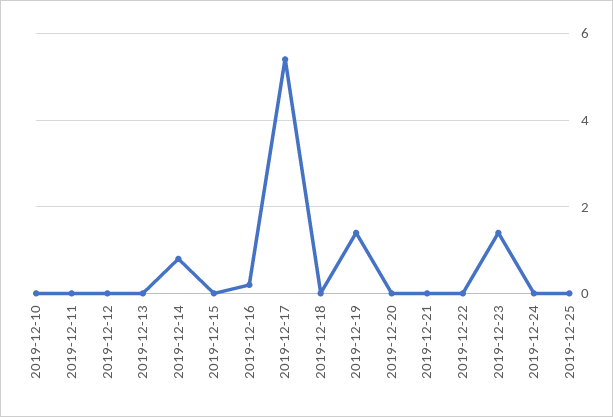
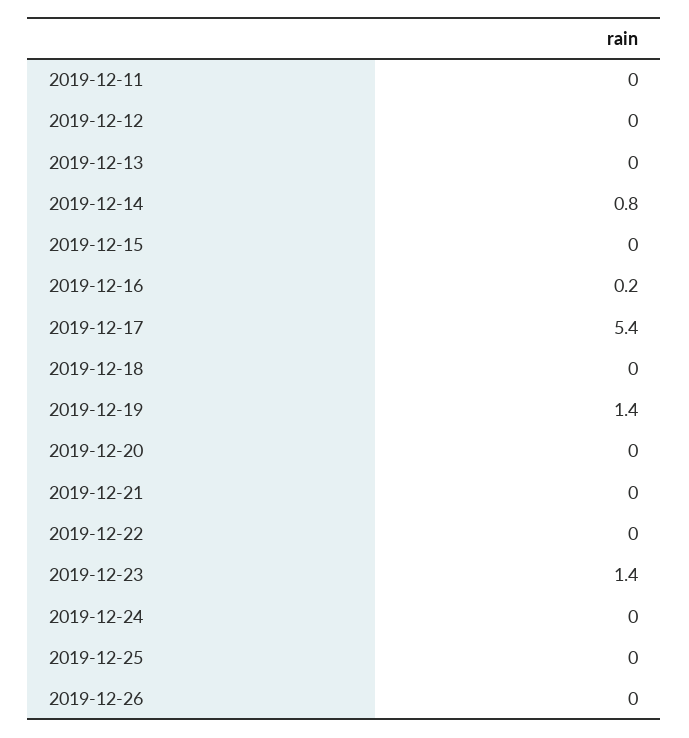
2019-12-10: 0 -> none
2019-12-26: none -> 0

